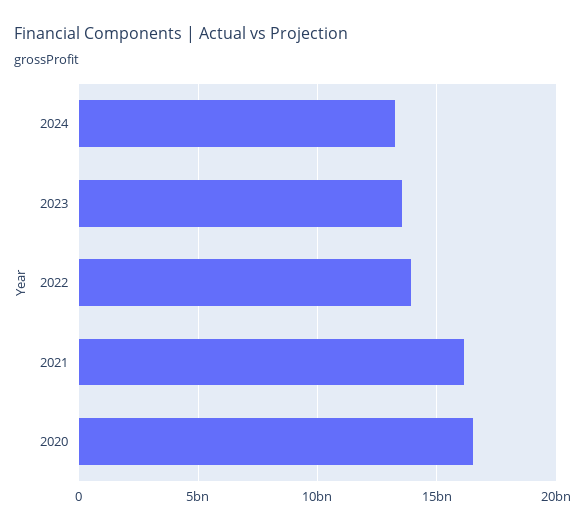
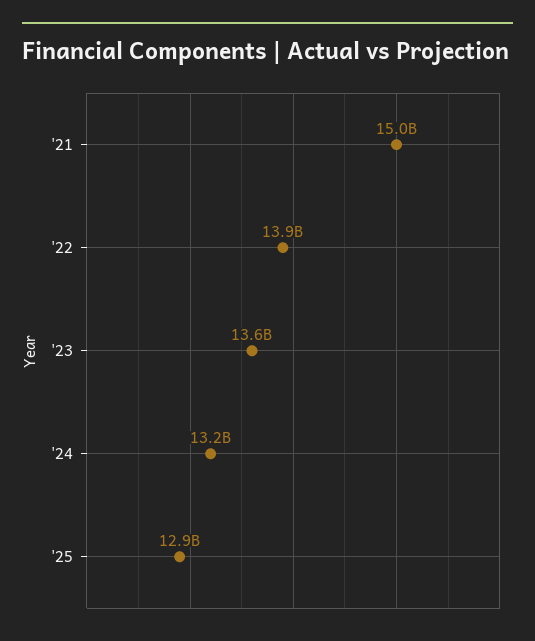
2021: 16000000000 -> 15000000000
2020: 16500000000 -> none
'25: none -> 12900000000

